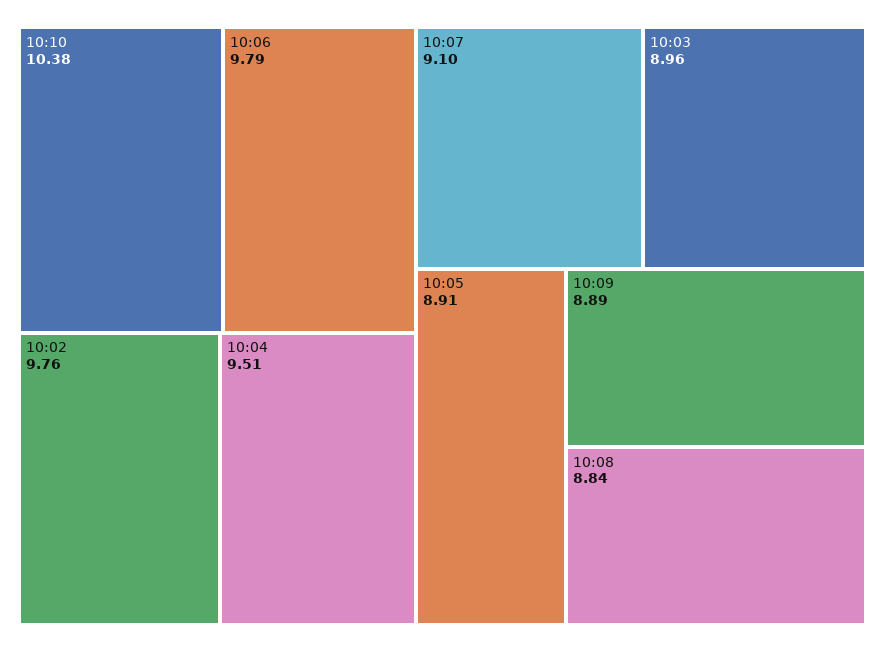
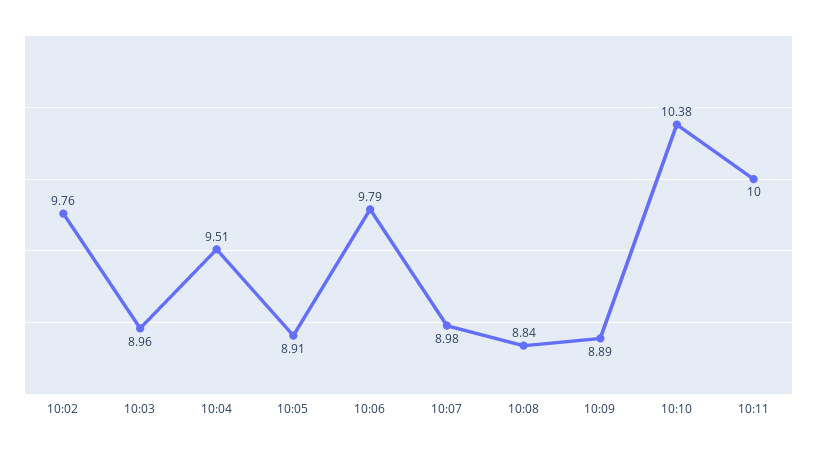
10:07: 9.1 -> 8.98
10:11: none -> 10

